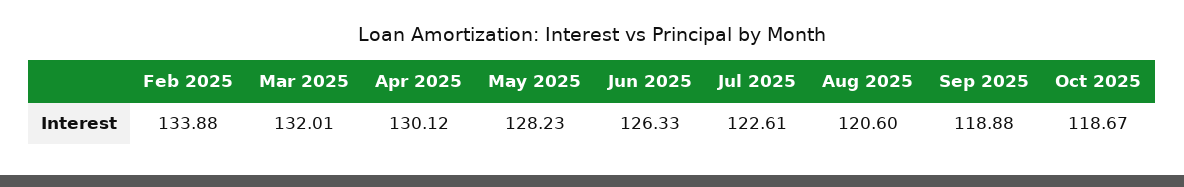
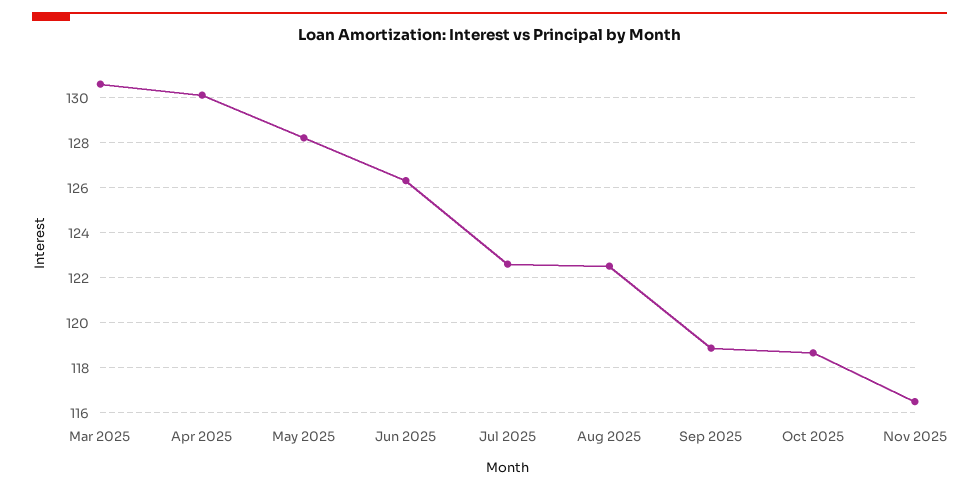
Feb 2025: 133.88 -> none
Mar 2025: 132.01 -> 130.5
Aug 2025: 120.6 -> 122.5
Nov 2025: none -> 116.5

